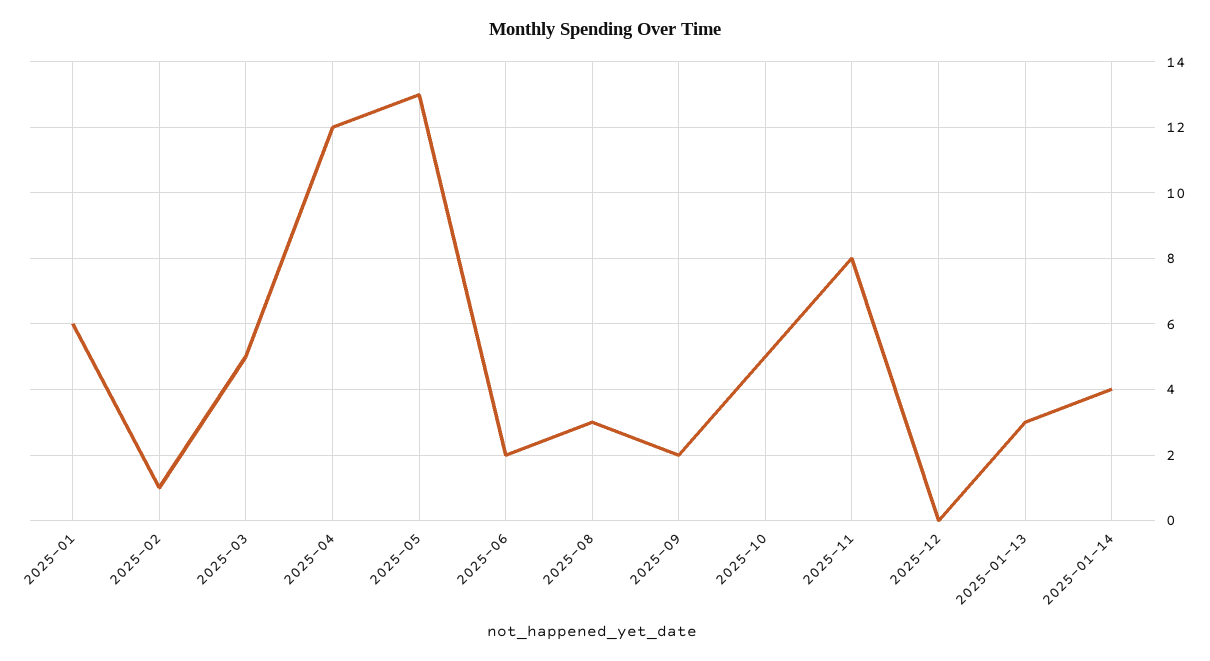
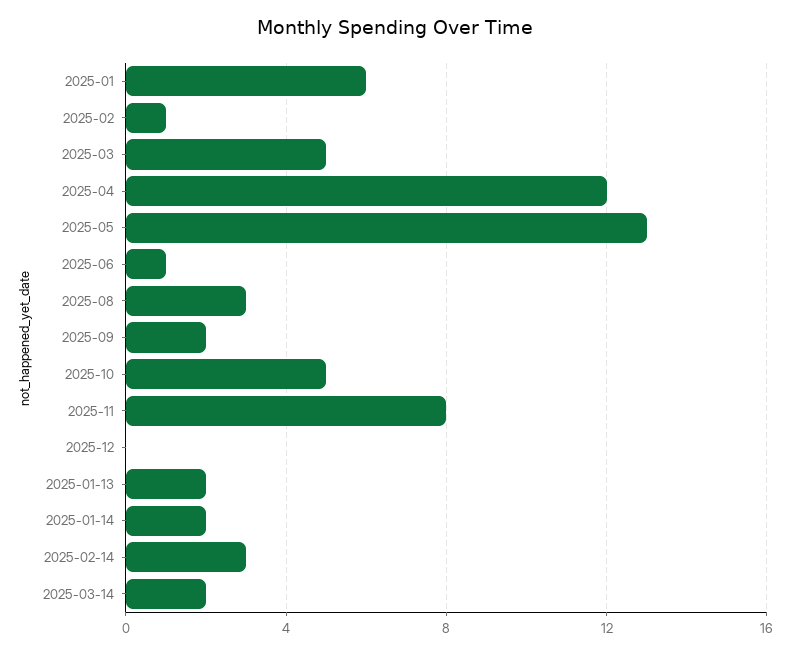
2025-06: 2 -> 1
2025-01-13: 3 -> 2
2025-01-14: 4 -> 2
2025-02-14: none -> 3
2025-03-14: none -> 2

